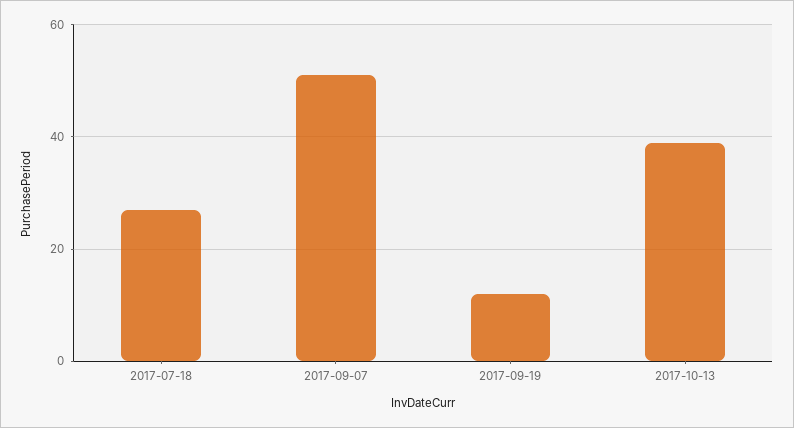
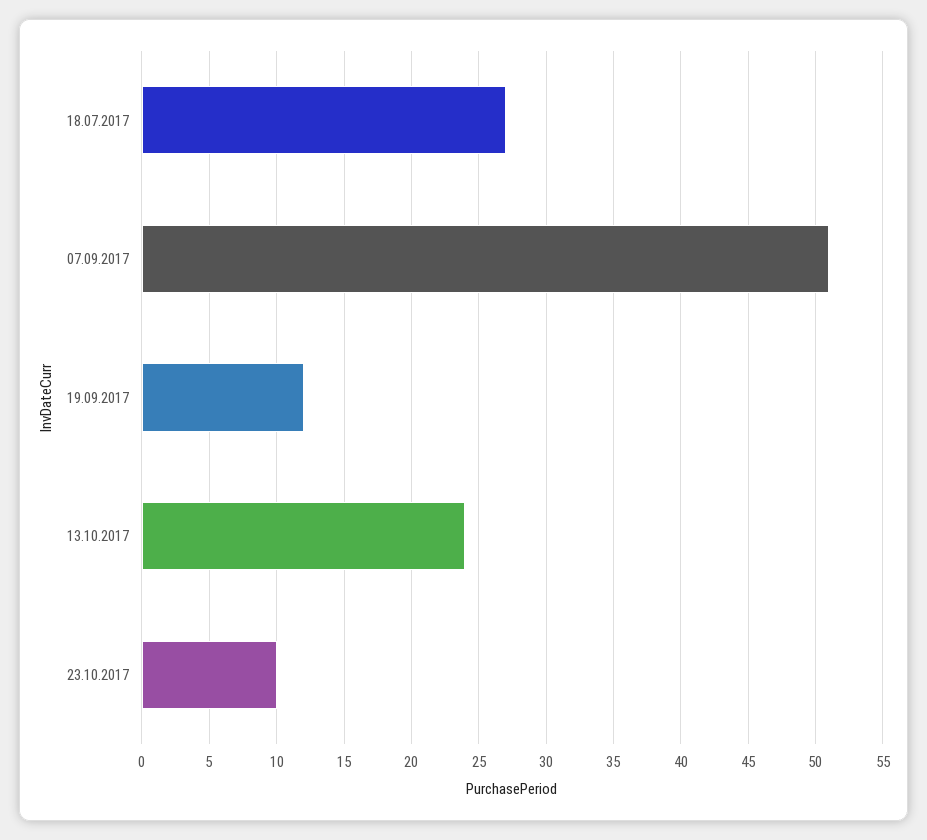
2017-10-13: 40 -> 24
23.10.2017: none -> 10

